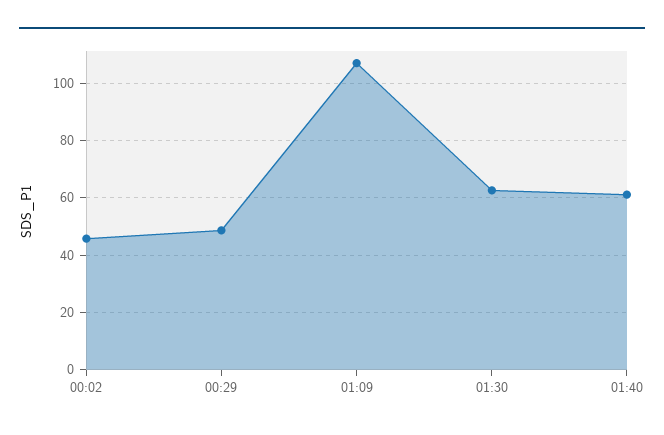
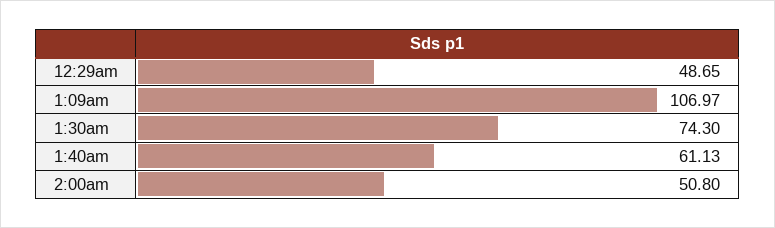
00:02: 45 -> none
01:30: 62.5 -> 74.3
2:00am: none -> 50.8

